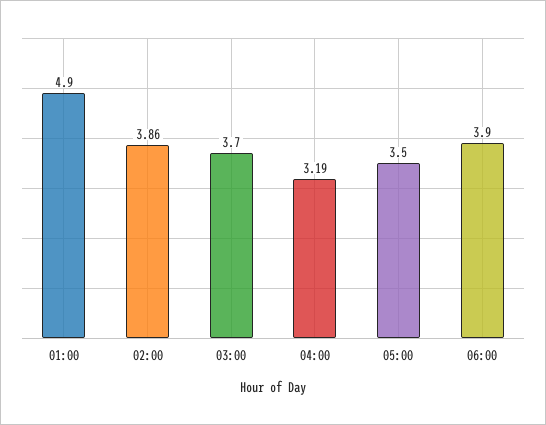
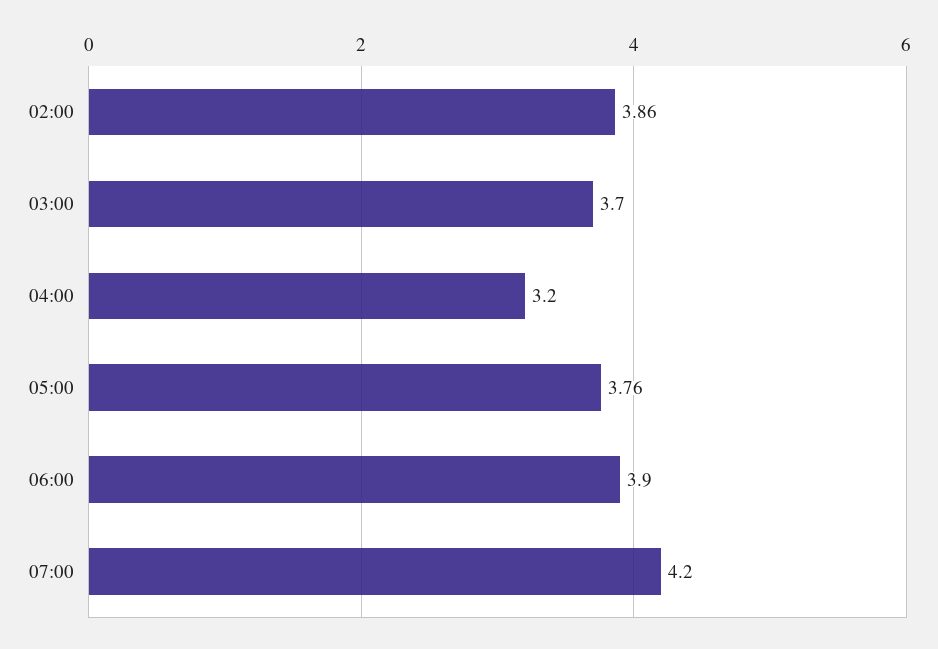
01:00: 4.9 -> none
04:00: 3.19 -> 3.2
05:00: 3.5 -> 3.76
07:00: none -> 4.2

